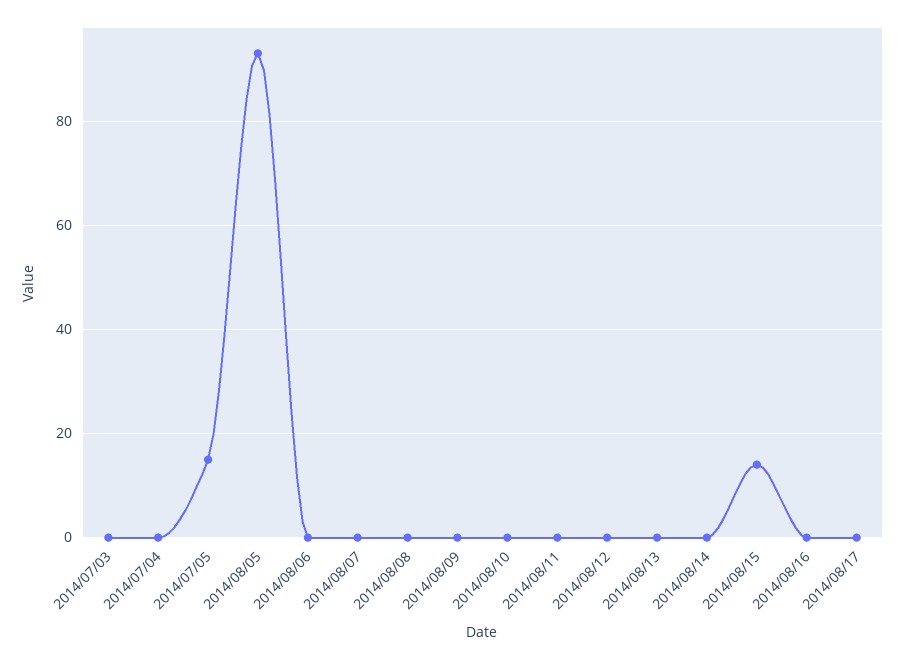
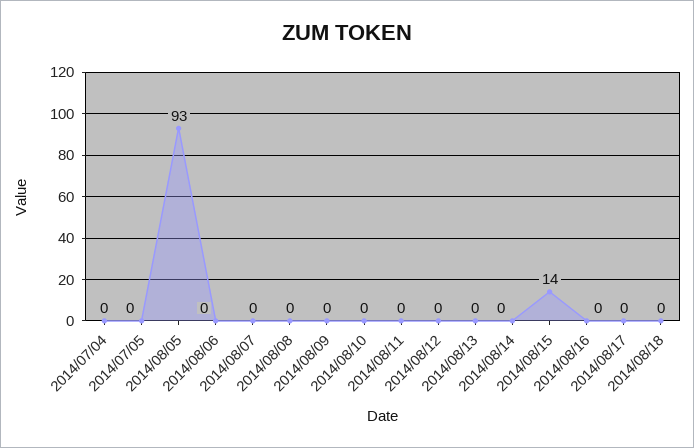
2014/07/03: 0 -> none
2014/07/05: 15 -> 0
2014/08/18: none -> 0

